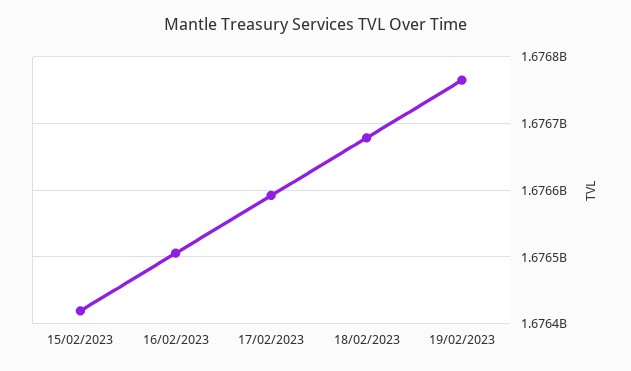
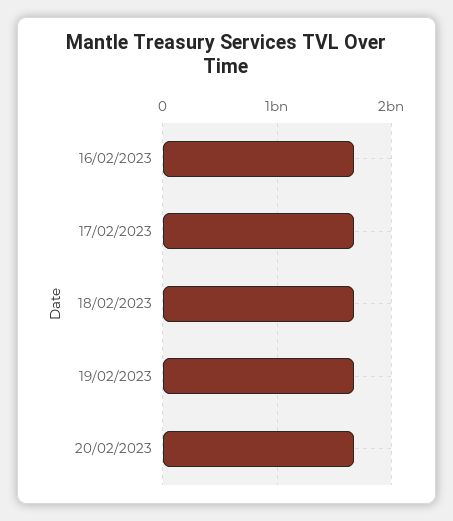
15/02/2023: 1676420000 -> none
20/02/2023: none -> 1700000000

